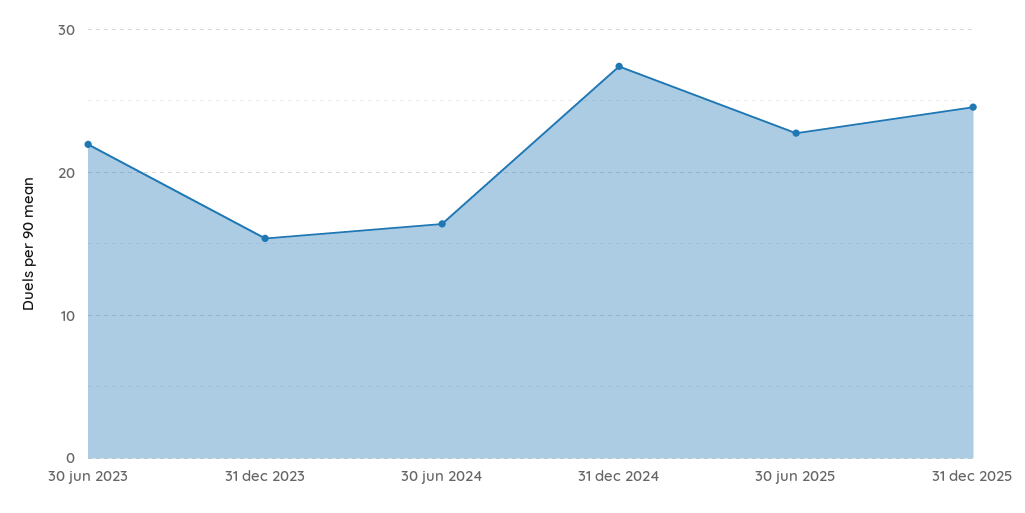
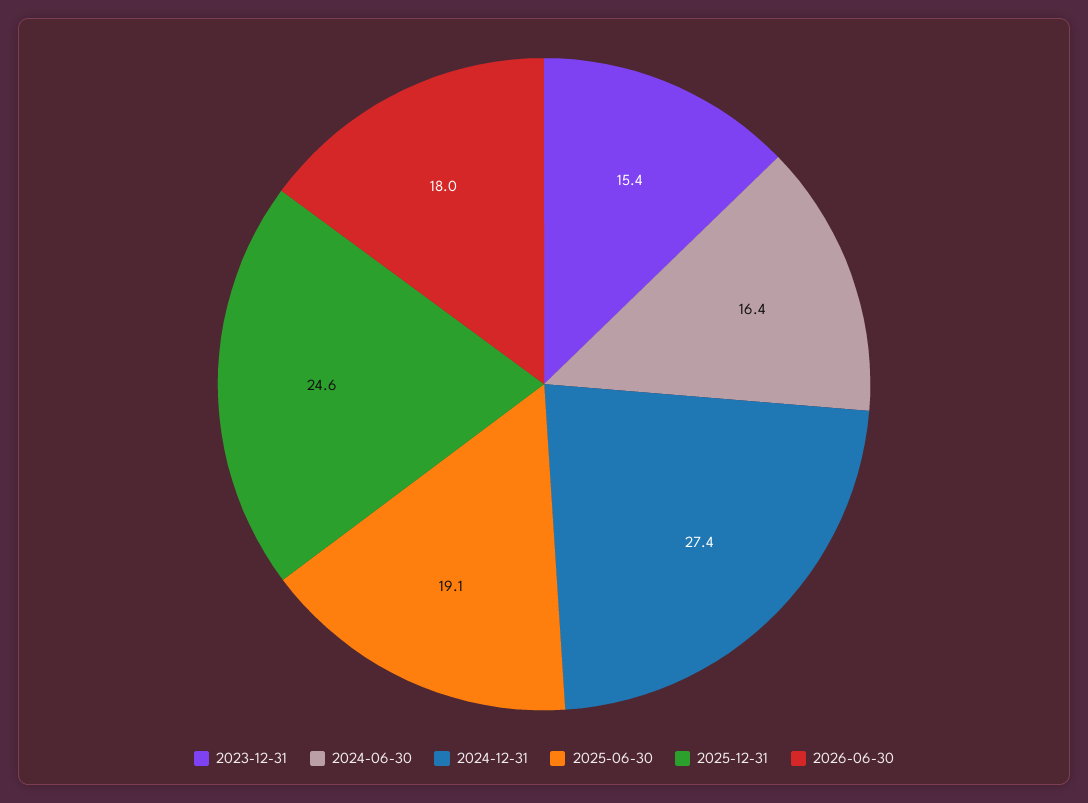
30 jun 2023: 22 -> none
30 jun 2025: 23 -> 19.1
2026-06-30: none -> 18

